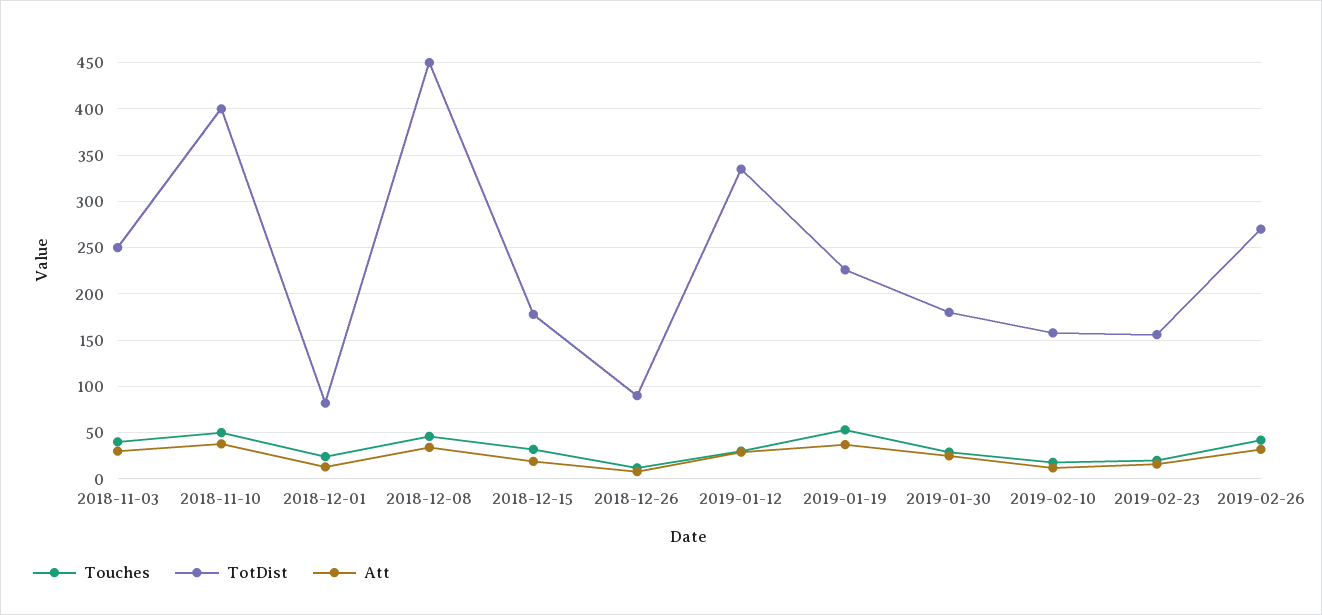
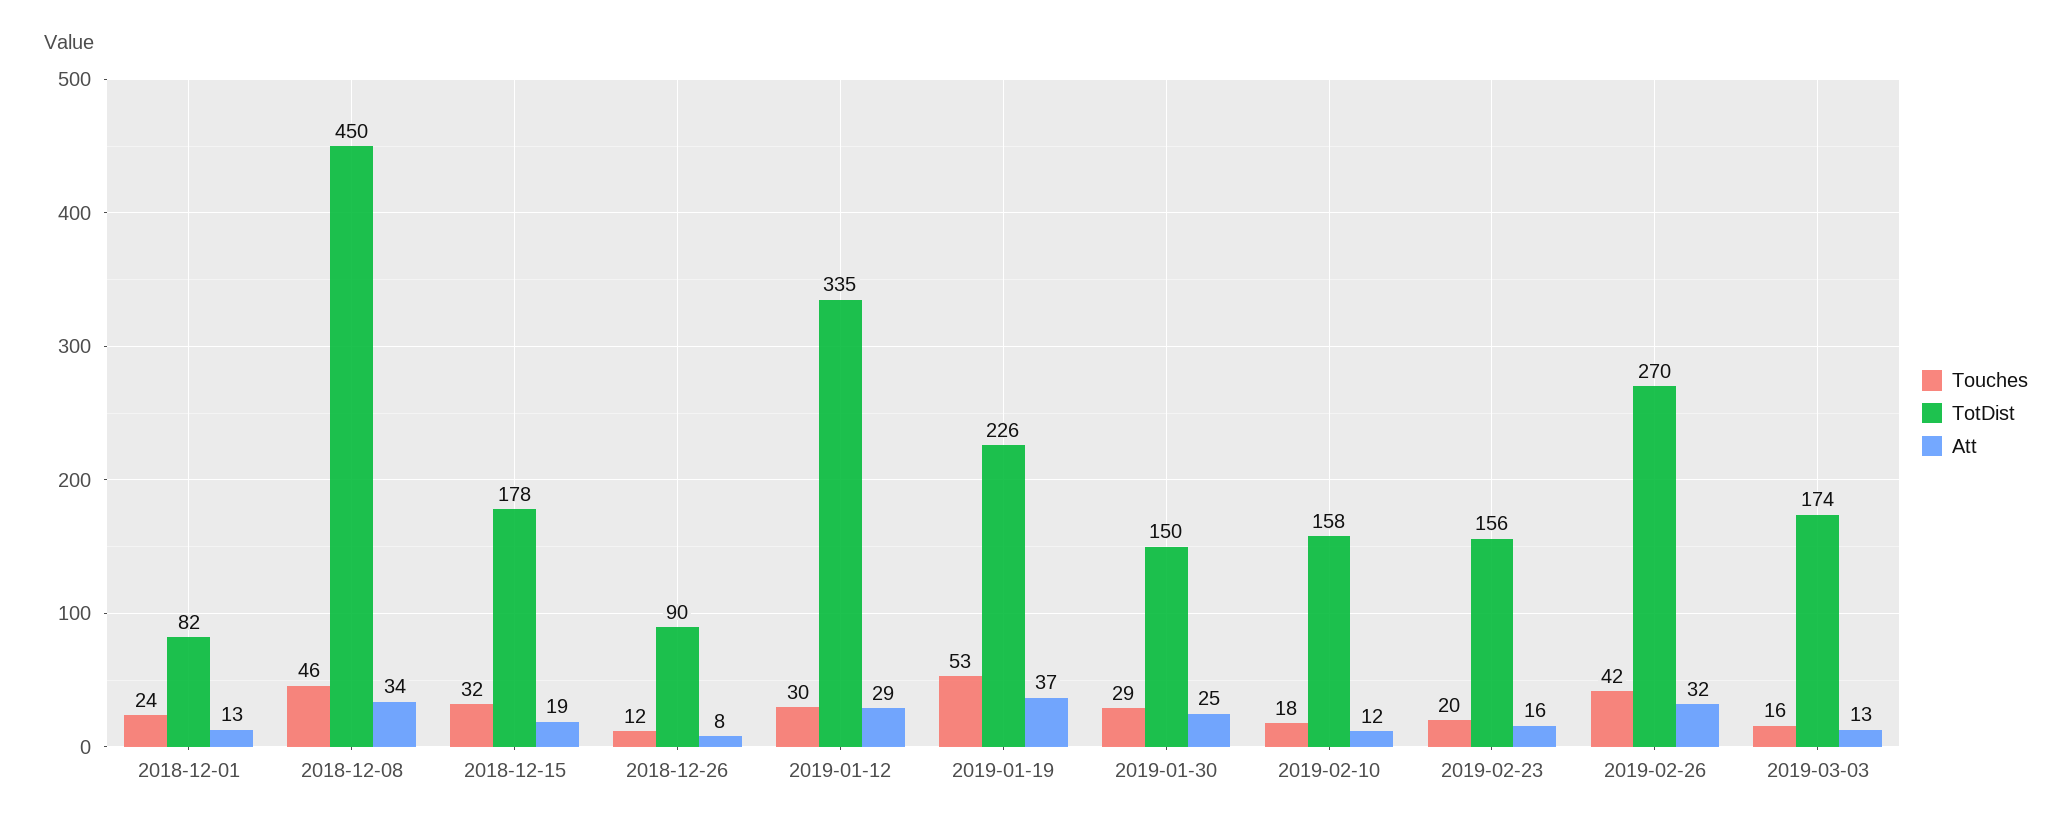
Touches, 2018-11-03: 40 -> none
TotDist, 2018-11-03: 250 -> none
Att, 2018-11-03: 30 -> none
Touches, 2018-11-10: 50 -> none
TotDist, 2018-11-10: 400 -> none
Att, 2018-11-10: 40 -> none
TotDist, 2019-01-30: 180 -> 150
Touches, 2019-03-03: none -> 16
TotDist, 2019-03-03: none -> 174
Att, 2019-03-03: none -> 13

